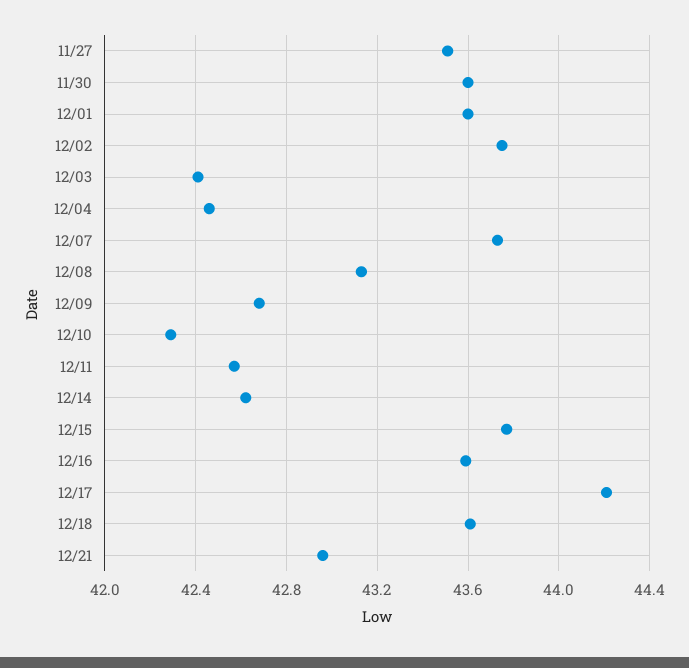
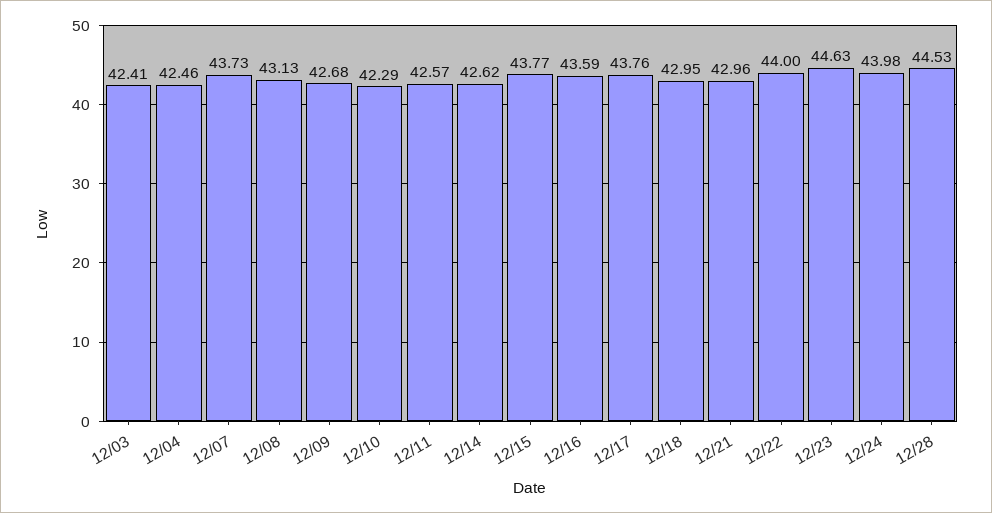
11/27: 43.5 -> none
11/30: 43.6 -> none
12/01: 43.6 -> none
12/02: 43.75 -> none
12/17: 44.2 -> 43.76
12/18: 43.6 -> 42.95
12/22: none -> 44
12/23: none -> 44.63
12/24: none -> 43.98
12/28: none -> 44.53

